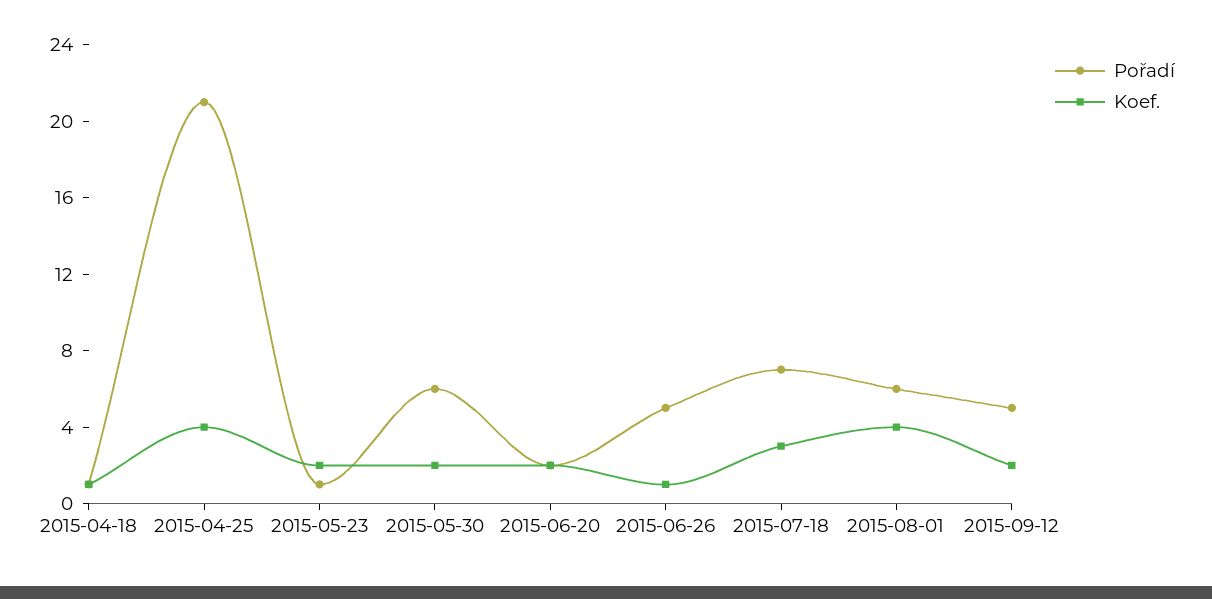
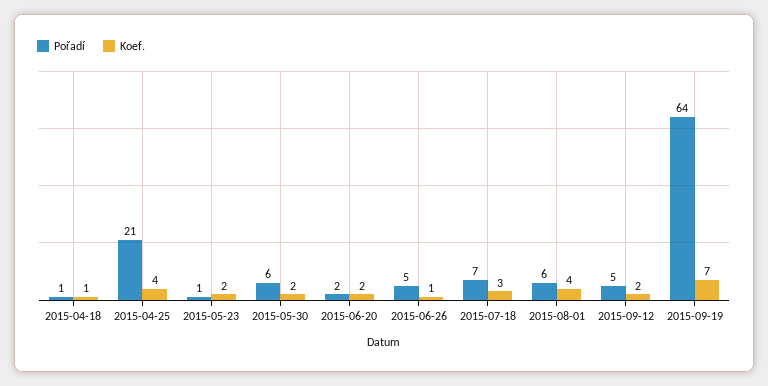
Pořadí, 2015-09-19: none -> 64
Koef., 2015-09-19: none -> 7

